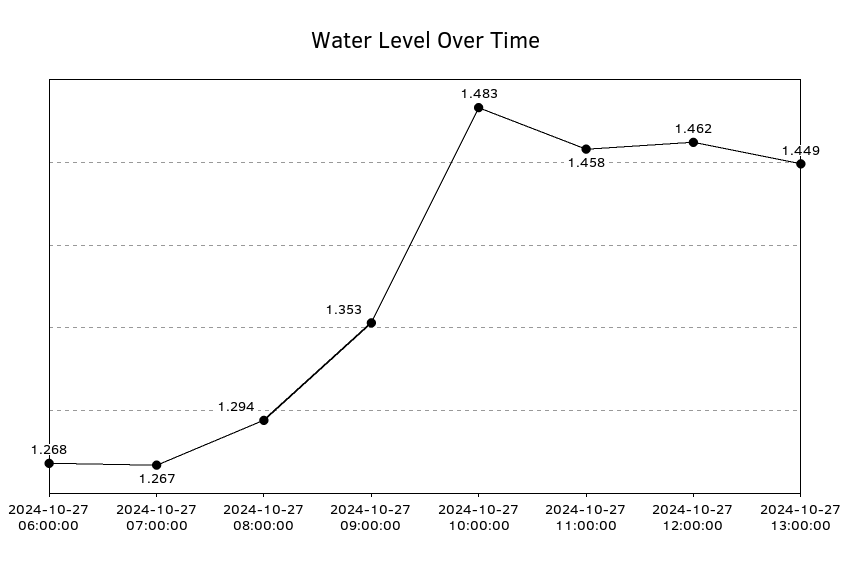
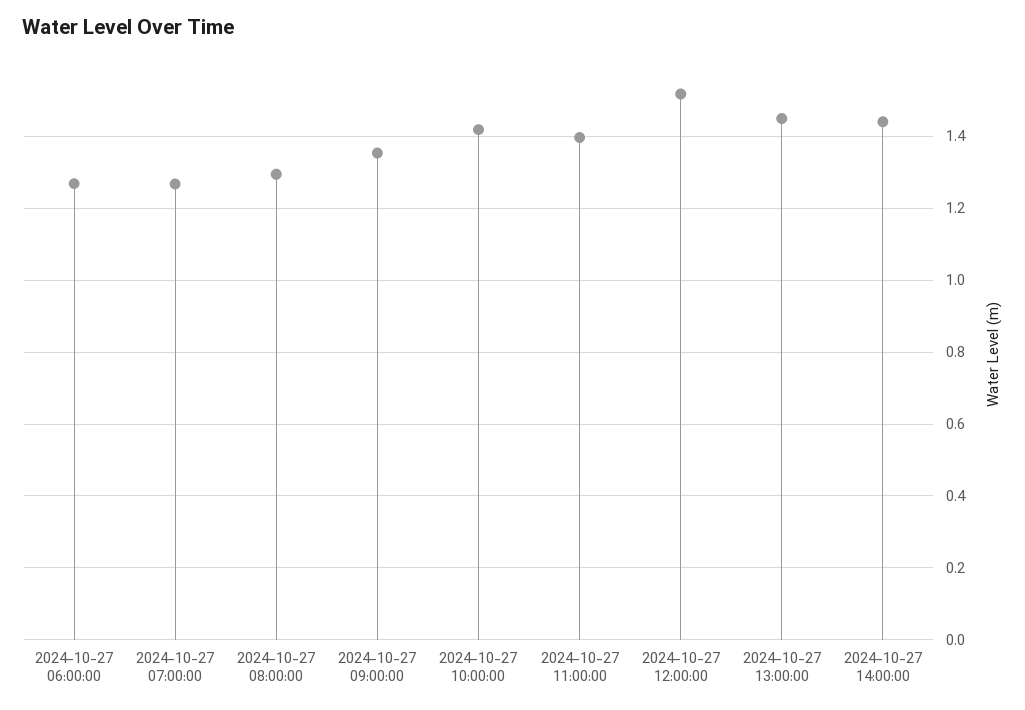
2024-10-27 10:00:00: 1.483 -> 1.42
2024-10-27 11:00:00: 1.458 -> 1.4
2024-10-27 12:00:00: 1.462 -> 1.52
2024-10-27 14:00:00: none -> 1.44

